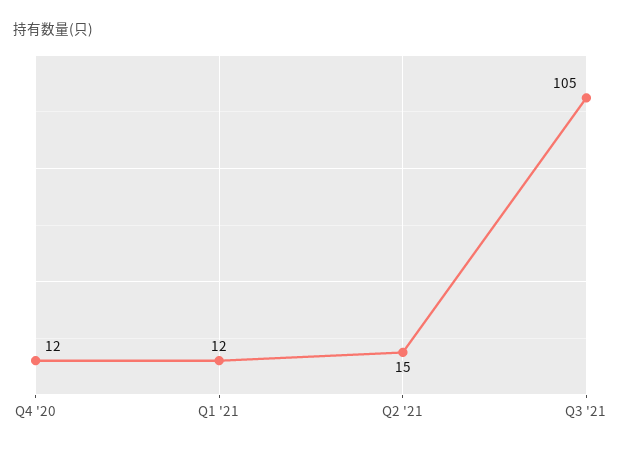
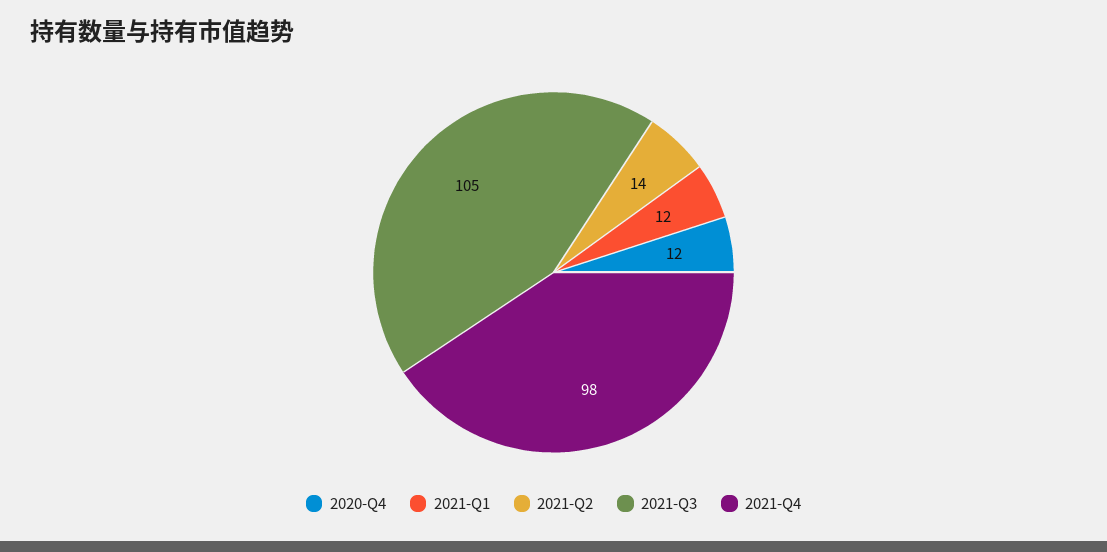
Q2 '21: 15 -> 14
2021-Q4: none -> 98

